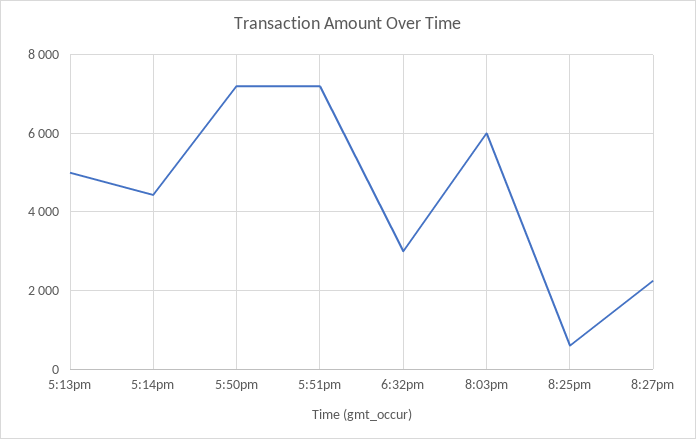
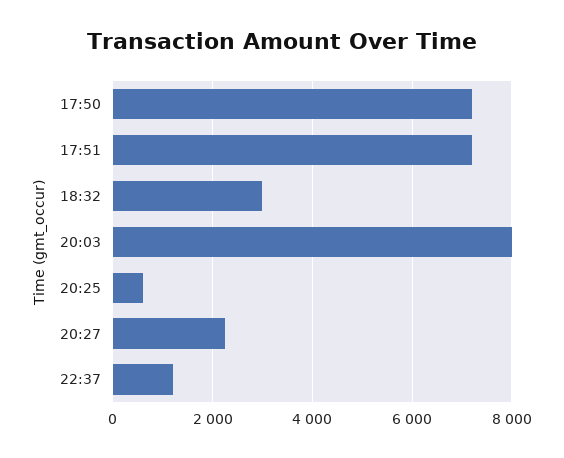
5:13pm: 5000 -> none
5:14pm: 4400 -> none
8:03pm: 6000 -> 8000
22:37: none -> 1200

